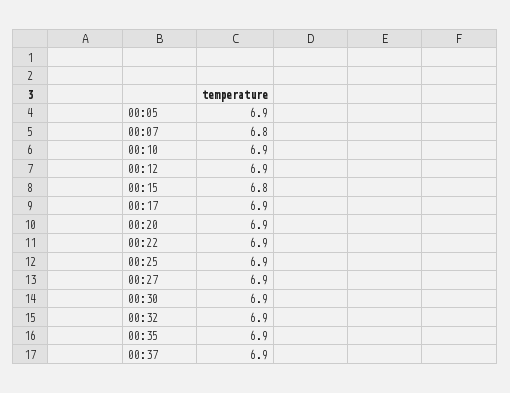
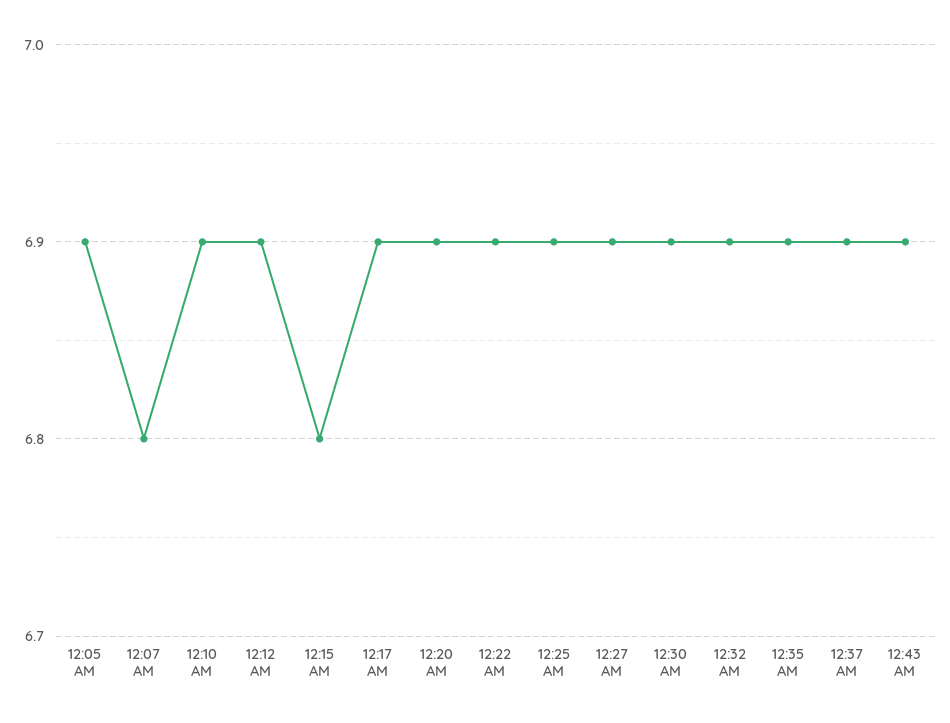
12:43 AM: none -> 6.9

